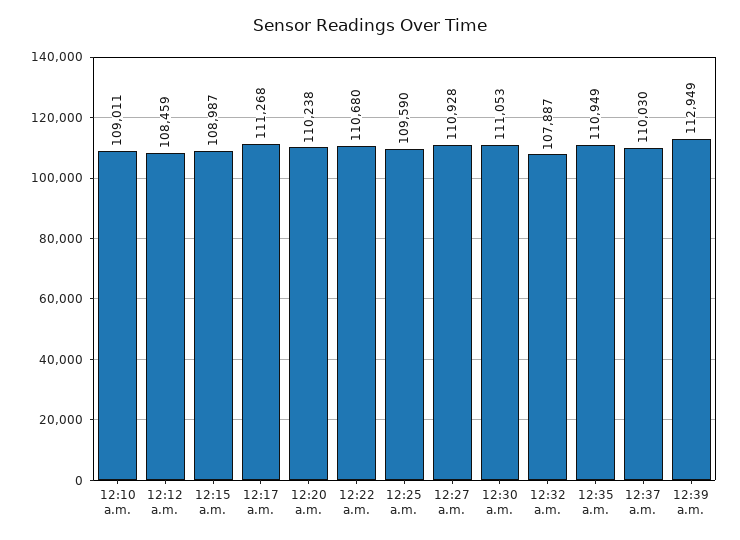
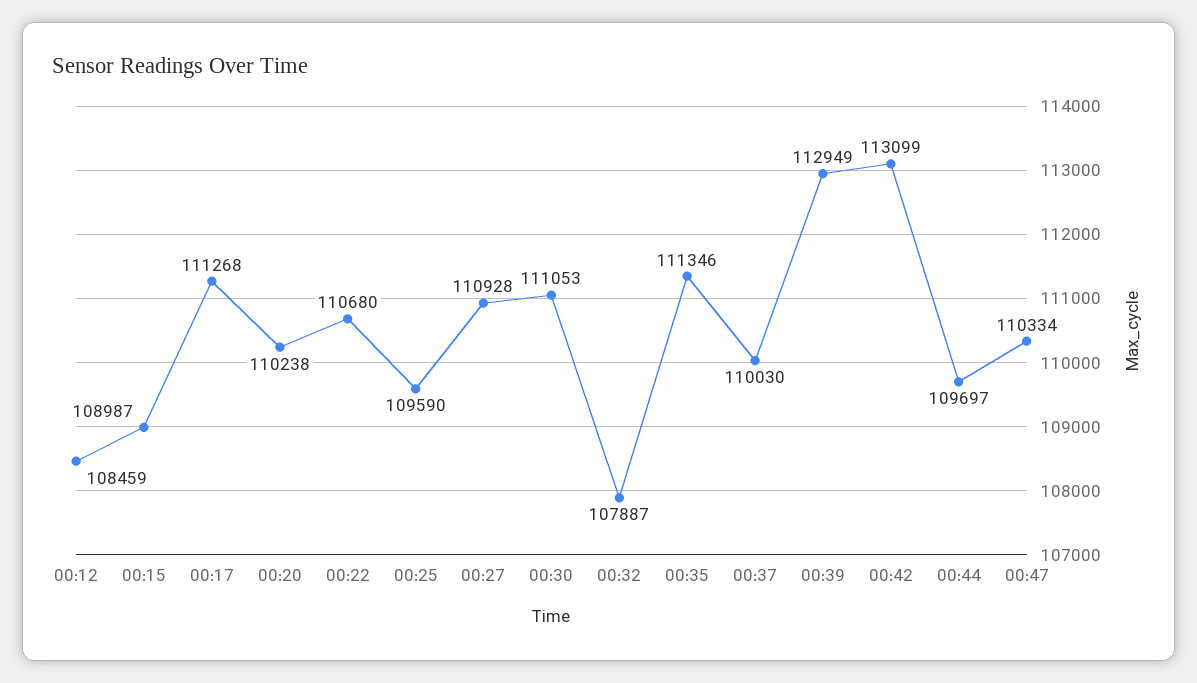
12:10 a.m.: 109011 -> none
12:35 a.m.: 110949 -> 111346
00:42: none -> 113099
00:44: none -> 109697
00:47: none -> 110334

